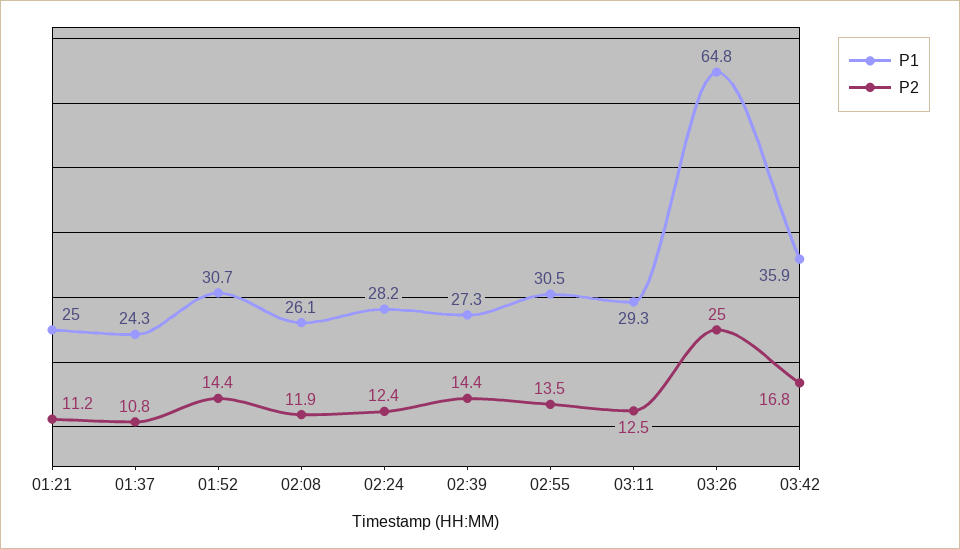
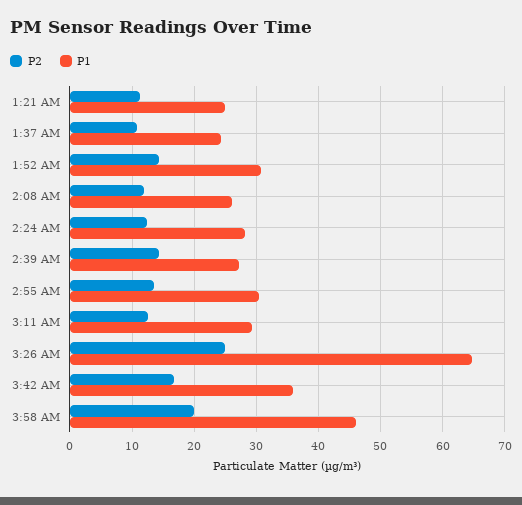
P2, 3:58 AM: none -> 20
P1, 3:58 AM: none -> 46

